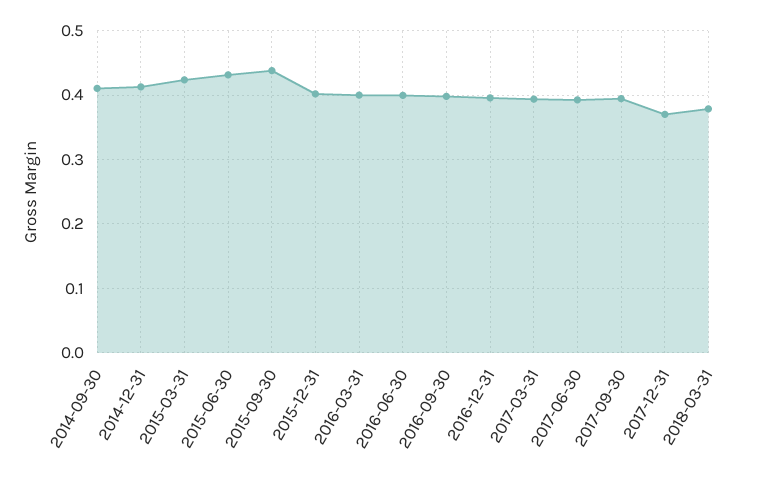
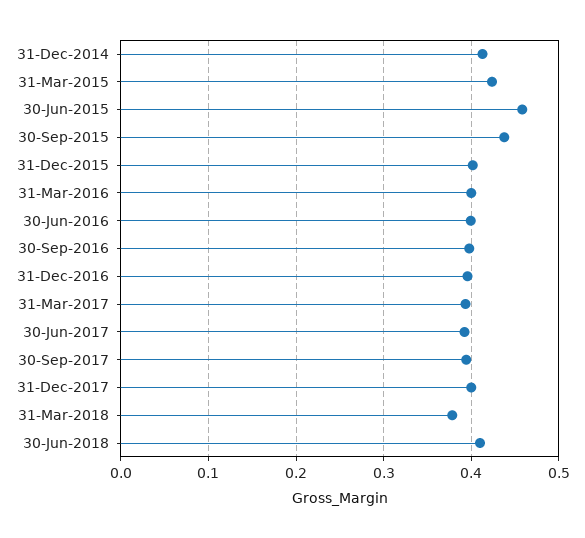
2014-09-30: 0.41 -> none
2015-06-30: 0.43 -> 0.46
2017-12-31: 0.37 -> 0.4
30-Jun-2018: none -> 0.41

